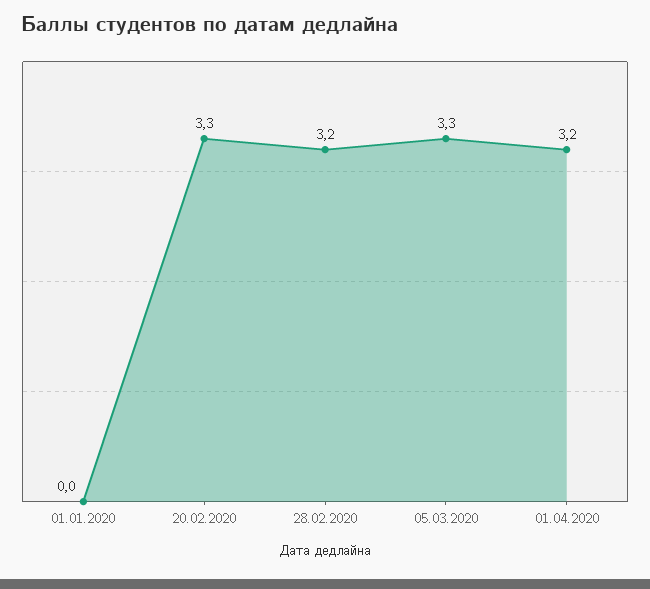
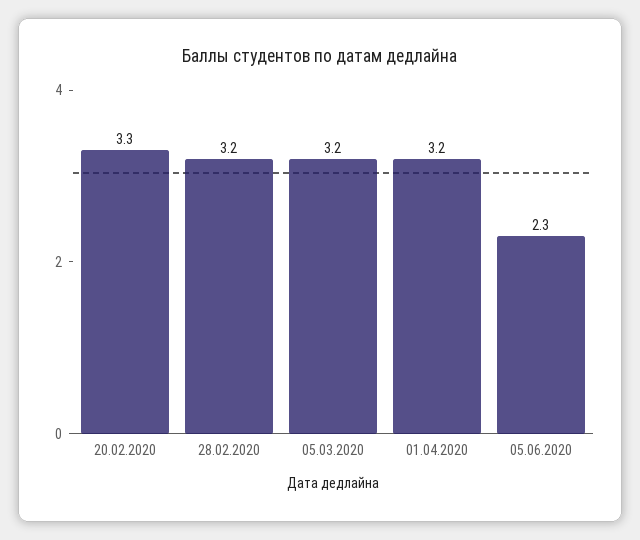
01.01.2020: 0 -> none
05.03.2020: 3.3 -> 3.2
05.06.2020: none -> 2.3

